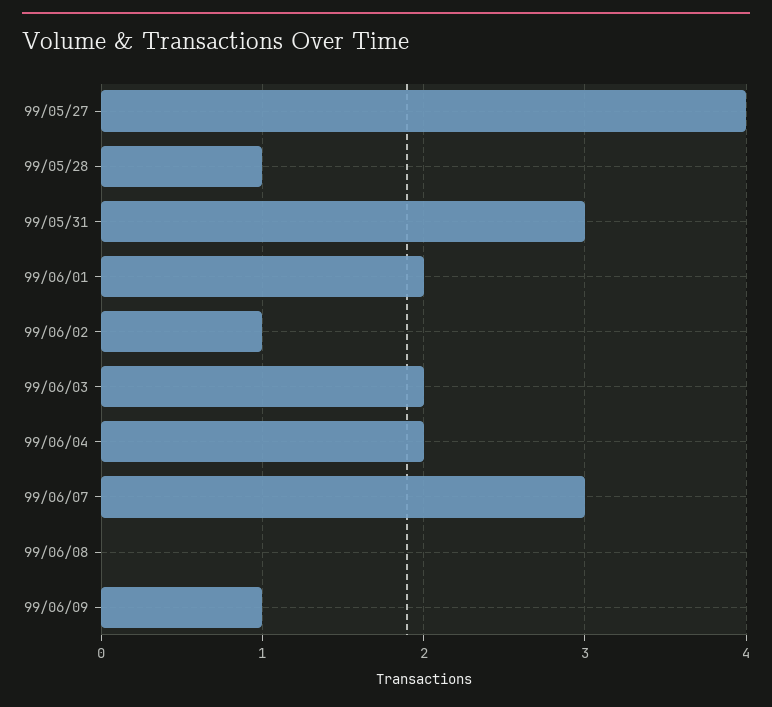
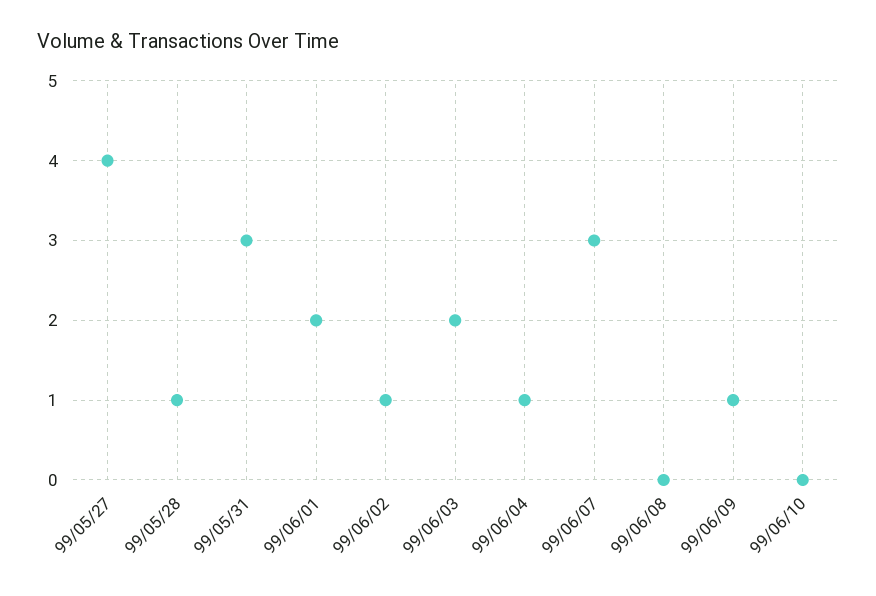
99/06/04: 2 -> 1
99/06/10: none -> 0

